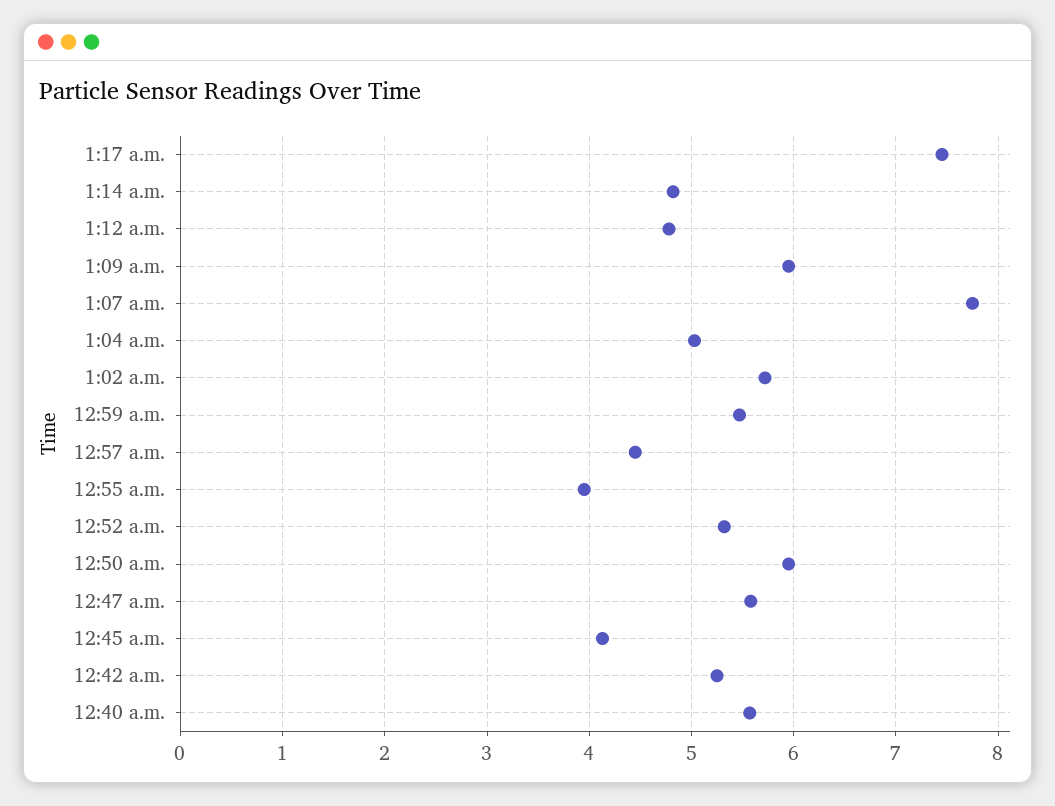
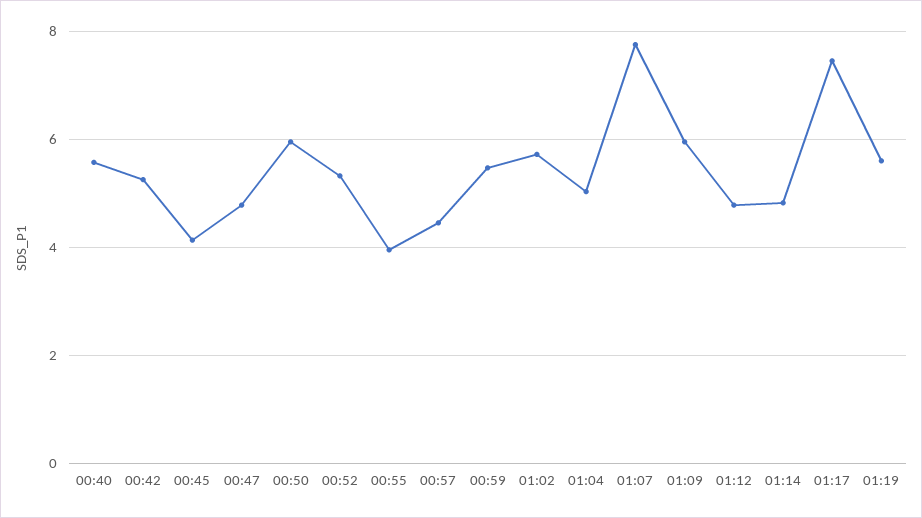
12:47 a.m.: 5.6 -> 4.8
01:19: none -> 5.6

